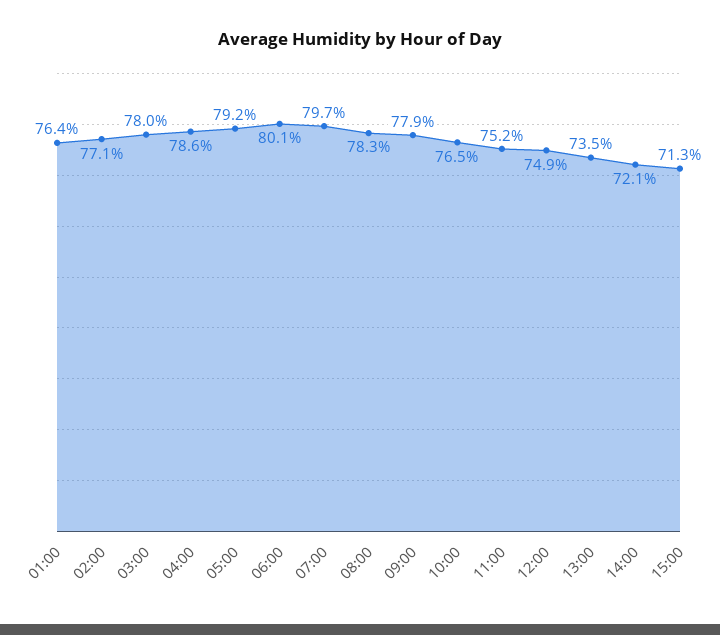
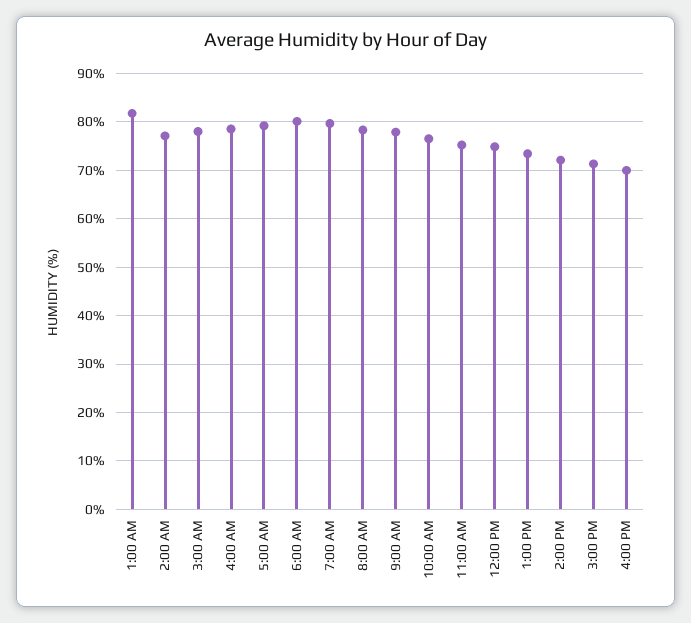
01:00: 76.4 -> 82
4:00 PM: none -> 70

